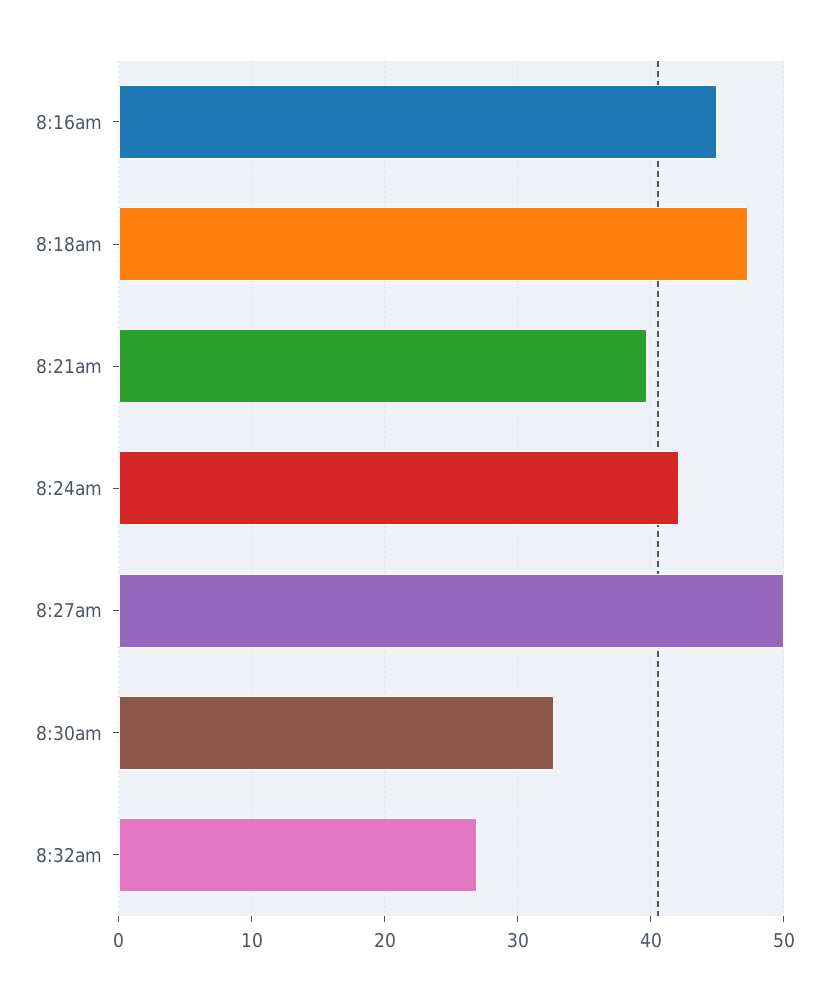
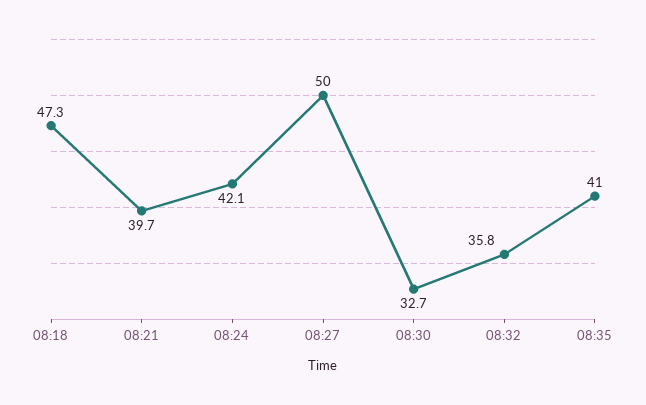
8:16am: 45 -> none
8:32am: 27 -> 35.8
08:35: none -> 41

